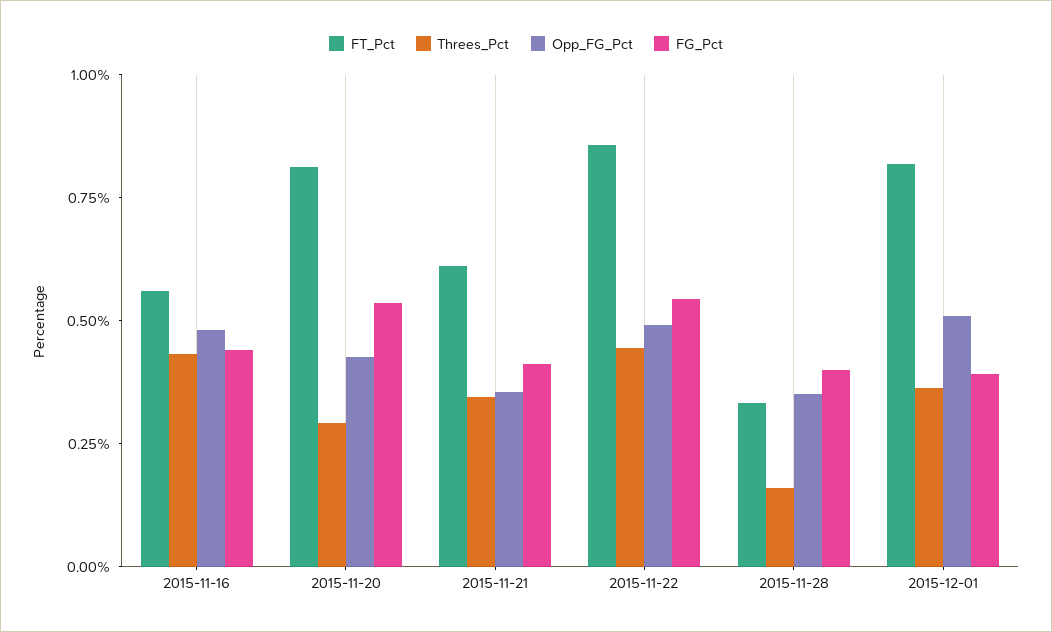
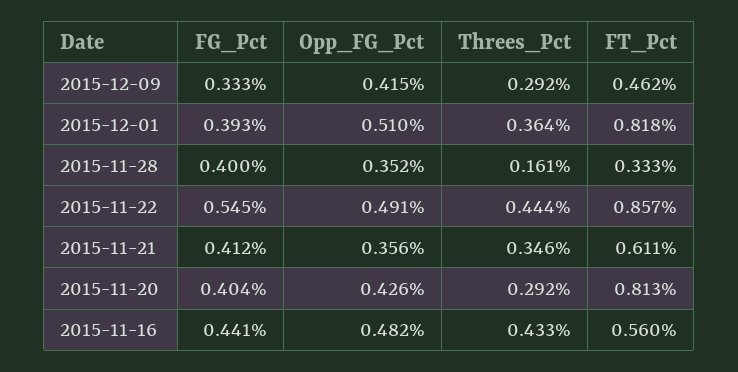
FG_Pct, 2015-11-20: 0.55 -> 0.404
FG_Pct, 2015-12-09: none -> 0.333
Opp_FG_Pct, 2015-12-09: none -> 0.415
Threes_Pct, 2015-12-09: none -> 0.292
FT_Pct, 2015-12-09: none -> 0.462

